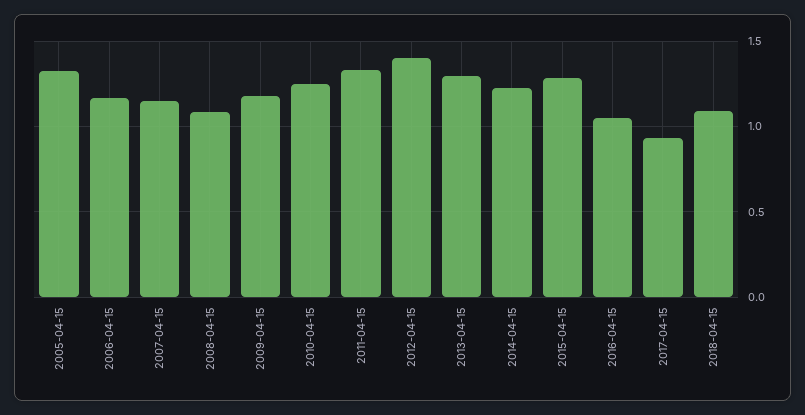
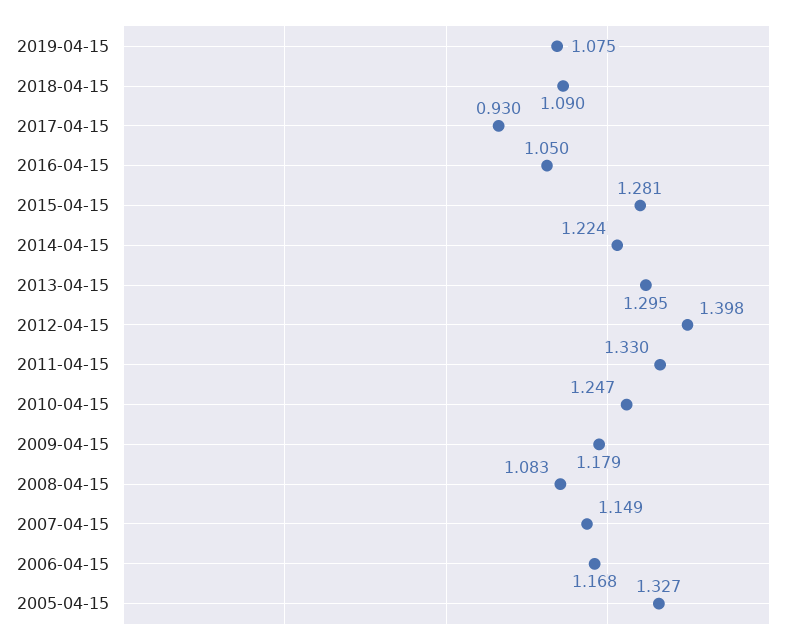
2019-04-15: none -> 1.075

